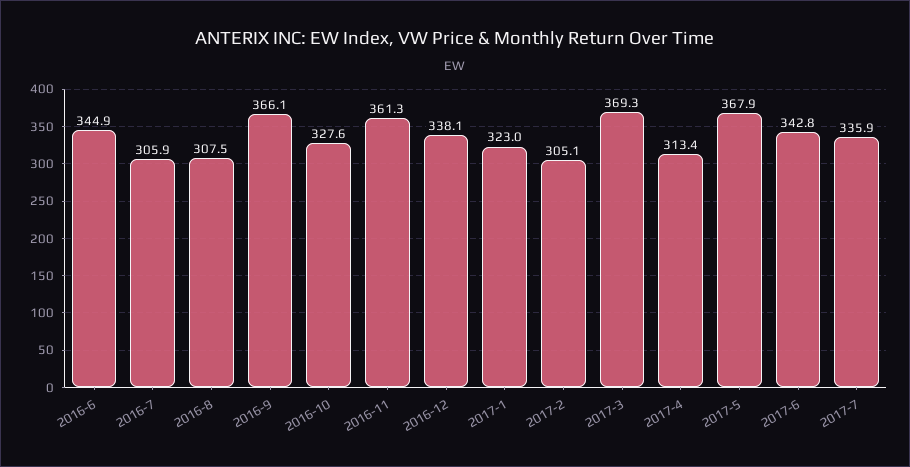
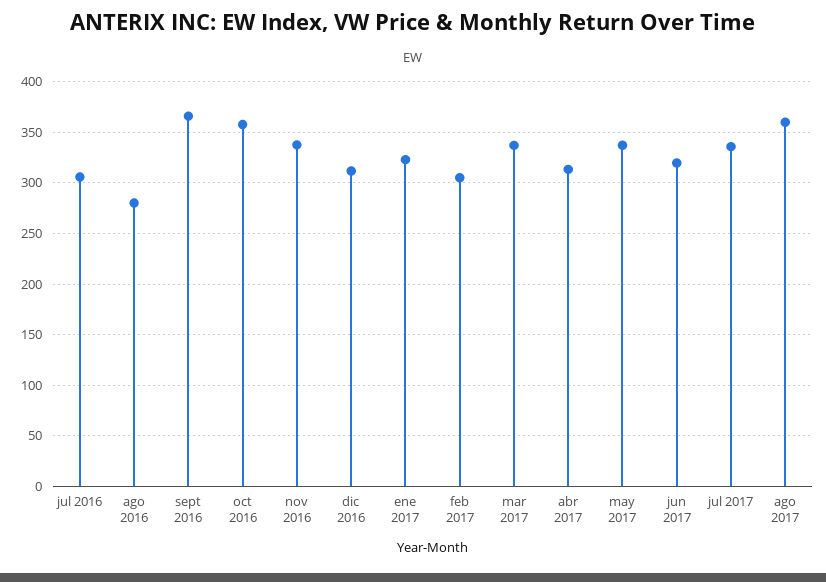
2016-6: 344.9 -> none
2016-8: 307.5 -> 280
2016-10: 327.6 -> 360
2016-11: 361.3 -> 340
2016-12: 338.1 -> 310
2017-3: 369.3 -> 340
2017-5: 367.9 -> 340
2017-6: 342.8 -> 320
ago 2017: none -> 360

